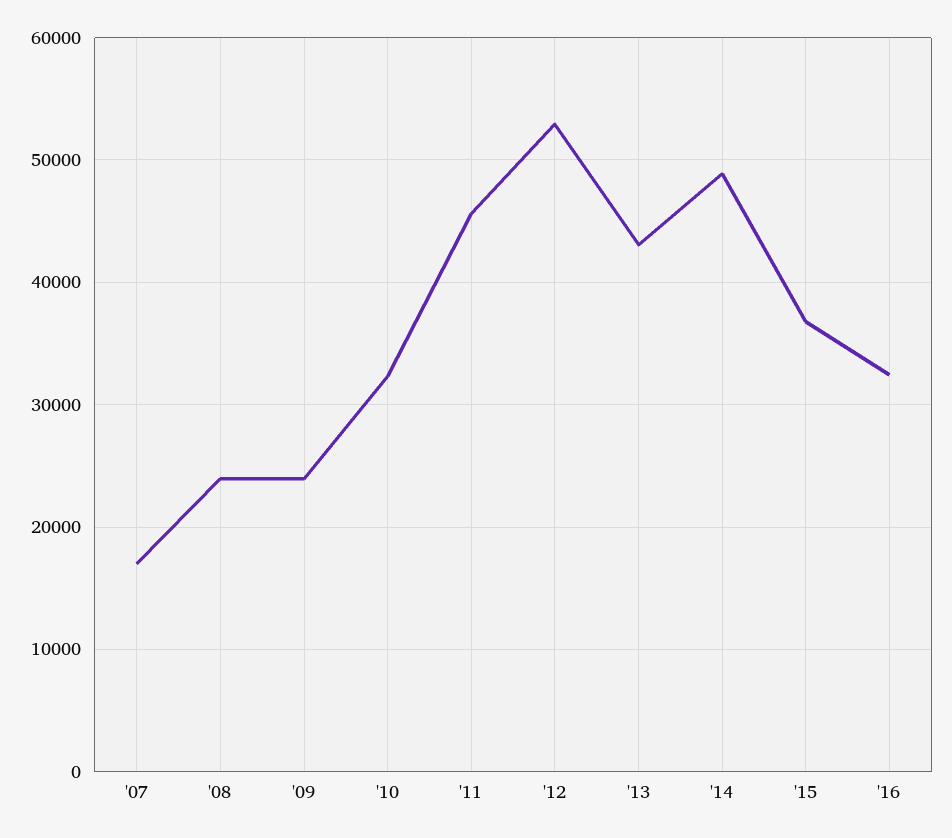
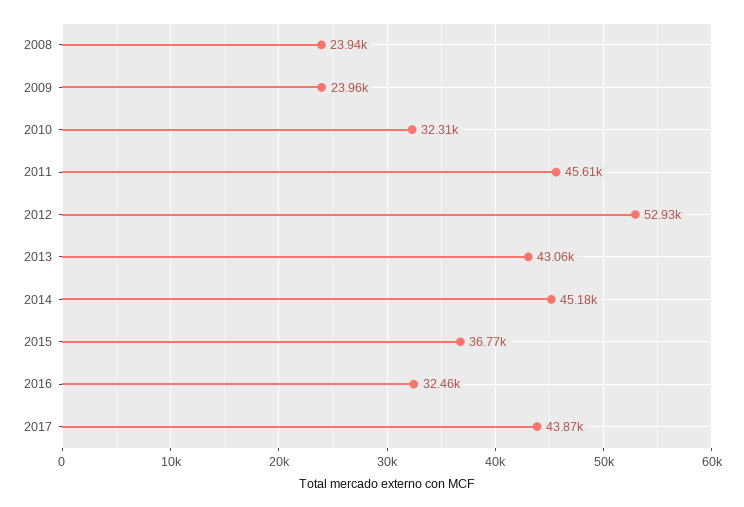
'07: 17000 -> none
'14: 49000 -> 45180
2017: none -> 43870

